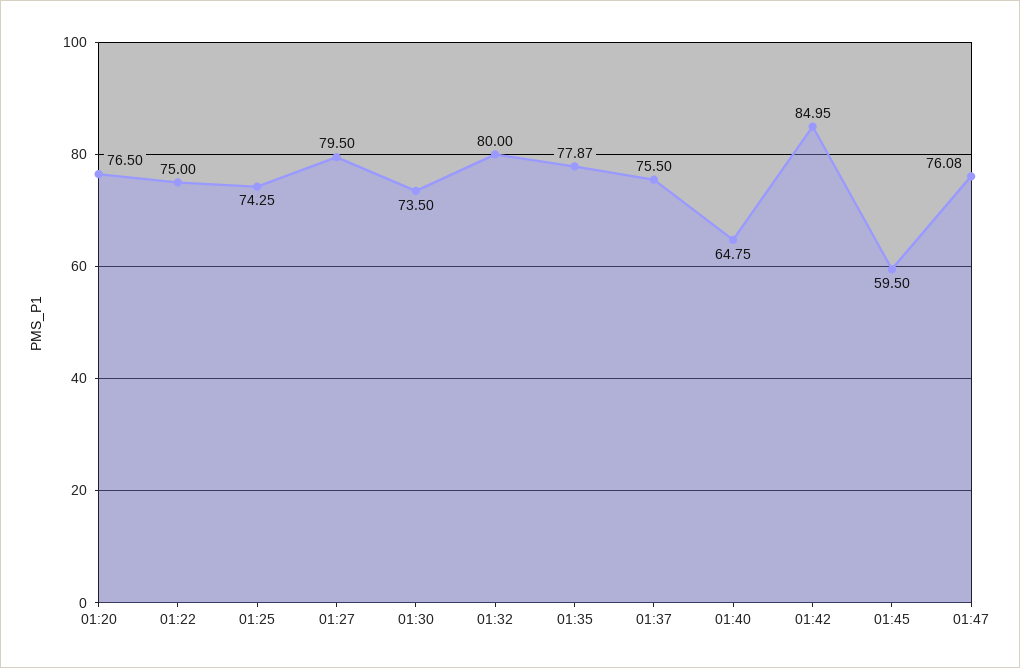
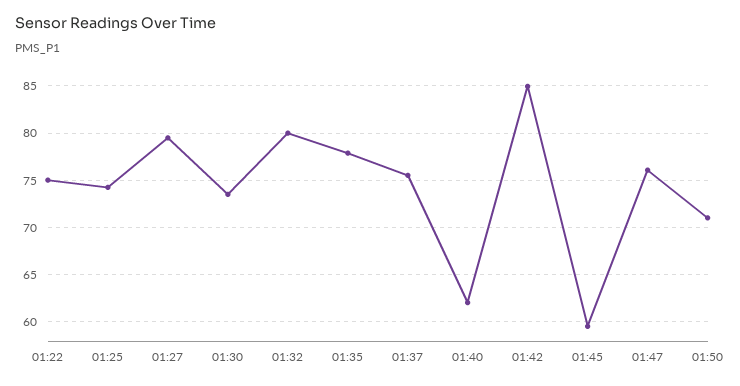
01:20: 76.5 -> none
01:40: 64.75 -> 62
01:50: none -> 71

